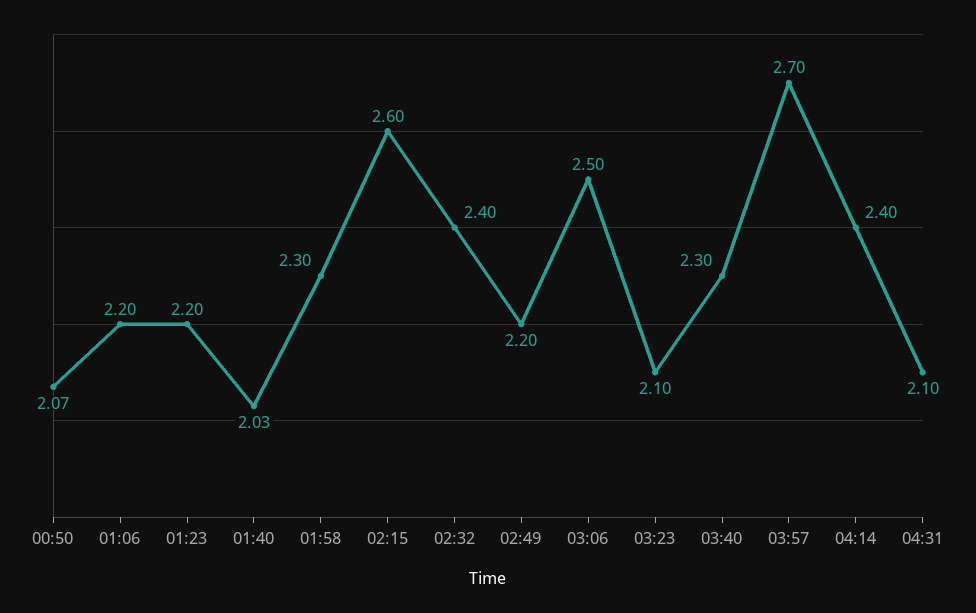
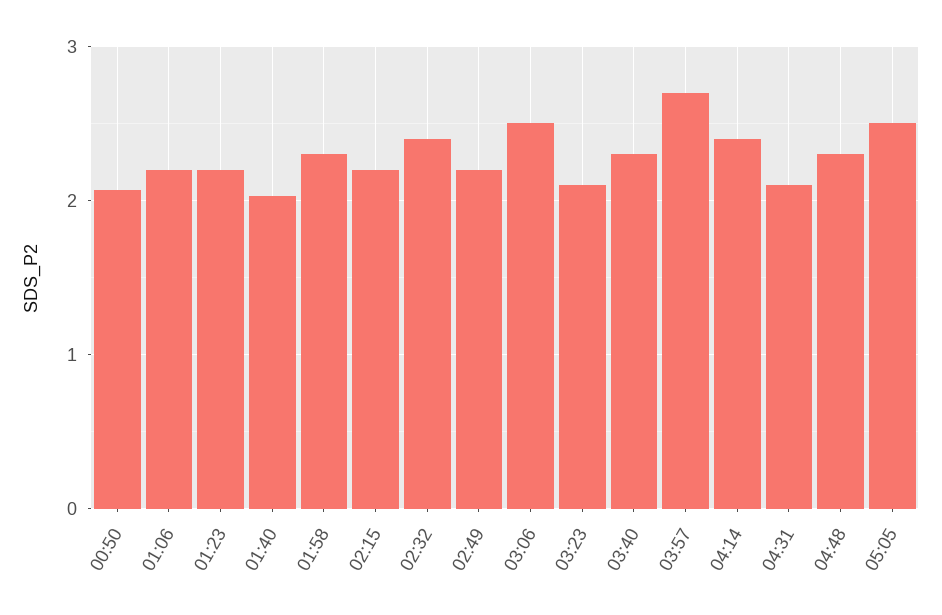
02:15: 2.6 -> 2.2
04:48: none -> 2.3
05:05: none -> 2.5

